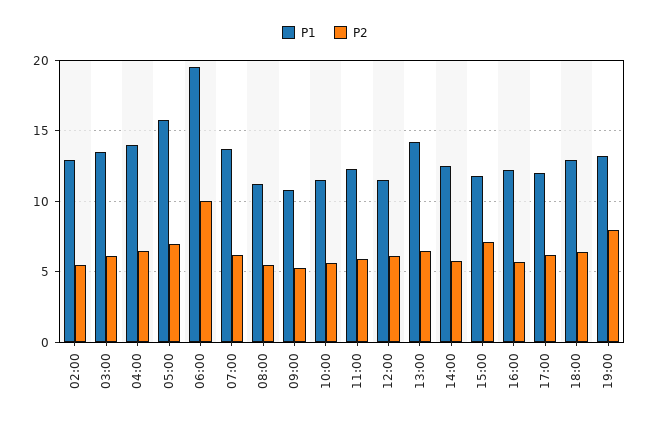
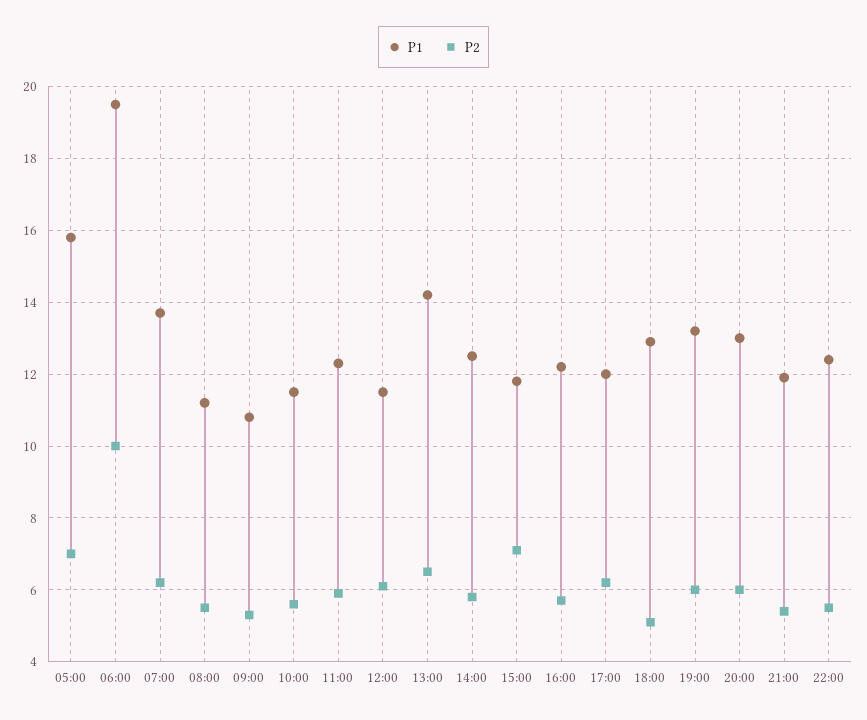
P1, 02:00: 13 -> none
P2, 02:00: 5.5 -> none
P1, 03:00: 13.5 -> none
P2, 03:00: 6 -> none
P1, 04:00: 14 -> none
P2, 04:00: 6.5 -> none
P2, 18:00: 6.5 -> 5
P2, 19:00: 8 -> 6
P1, 20:00: none -> 13
P2, 20:00: none -> 6
P1, 21:00: none -> 12
P2, 21:00: none -> 5.5
P1, 22:00: none -> 12.5
P2, 22:00: none -> 5.5

